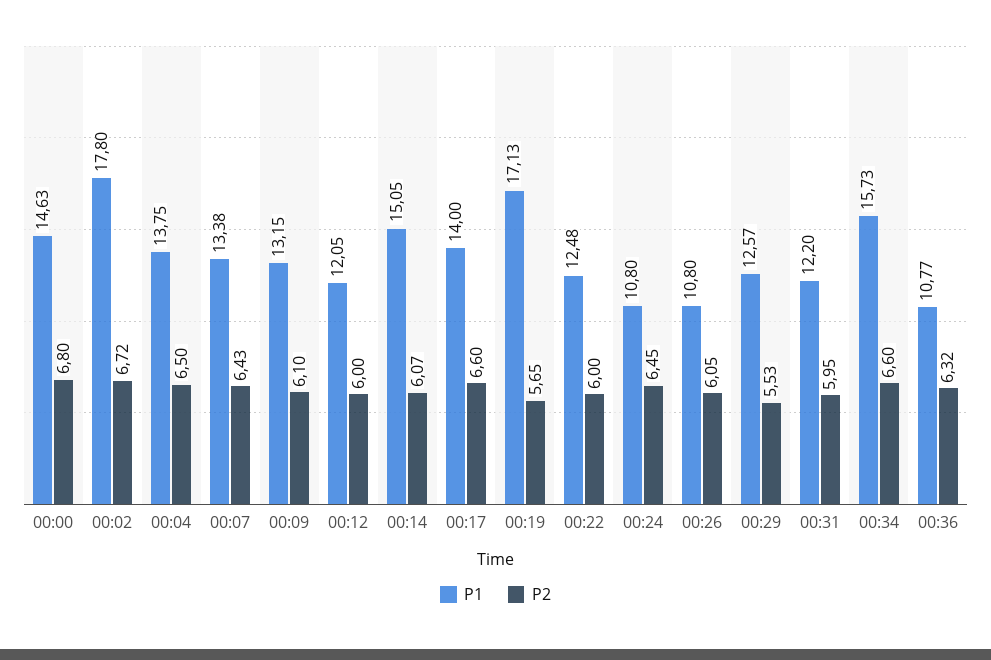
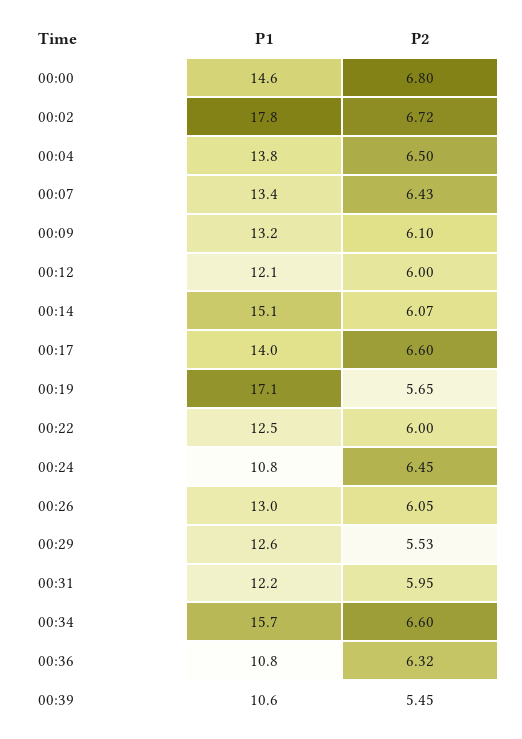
P1, 00:26: 10.8 -> 13
P1, 00:39: none -> 10.6
P2, 00:39: none -> 5.45

